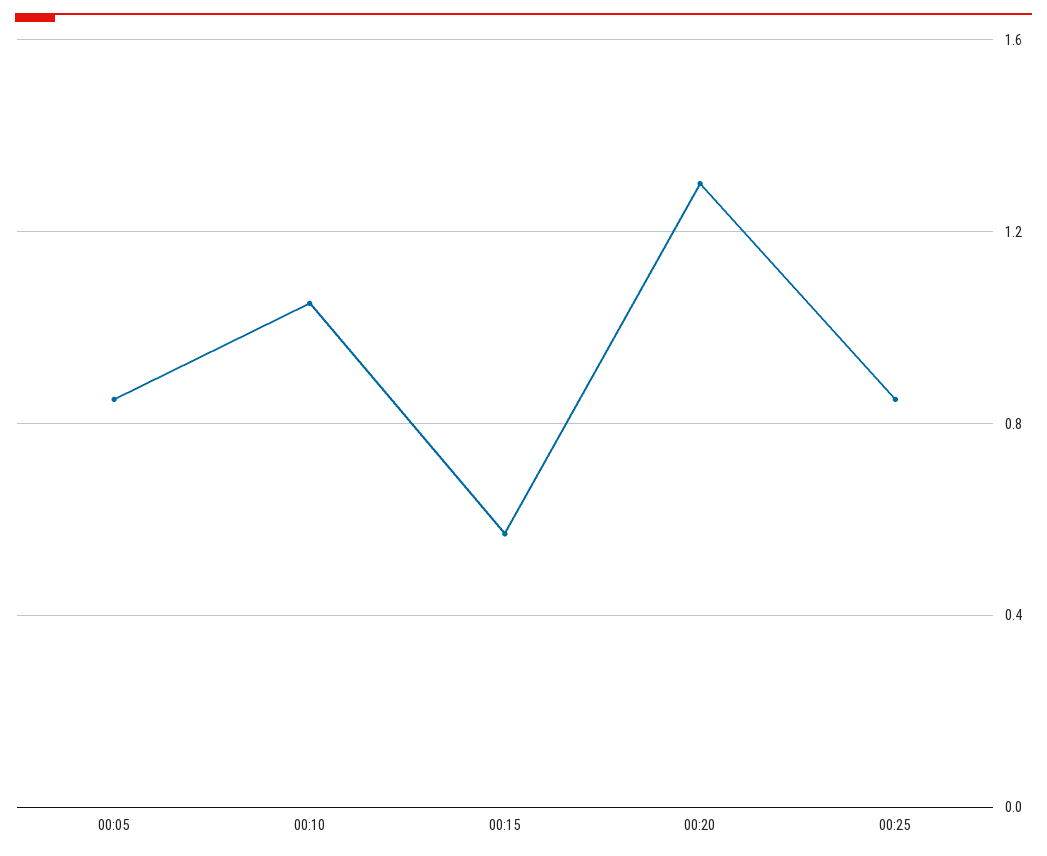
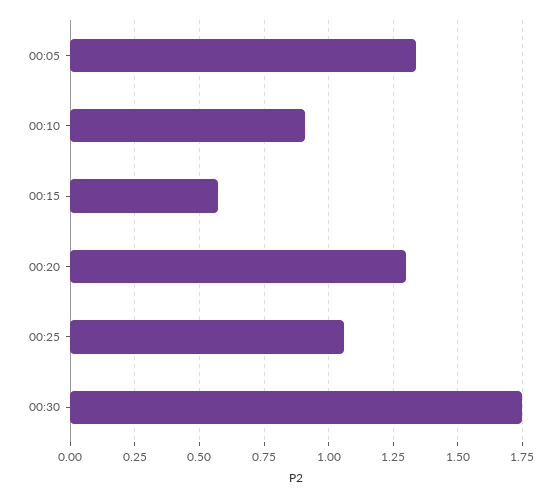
00:05: 0.85 -> 1.35
00:10: 1.05 -> 0.9
00:25: 0.85 -> 1.05
00:30: none -> 1.75

